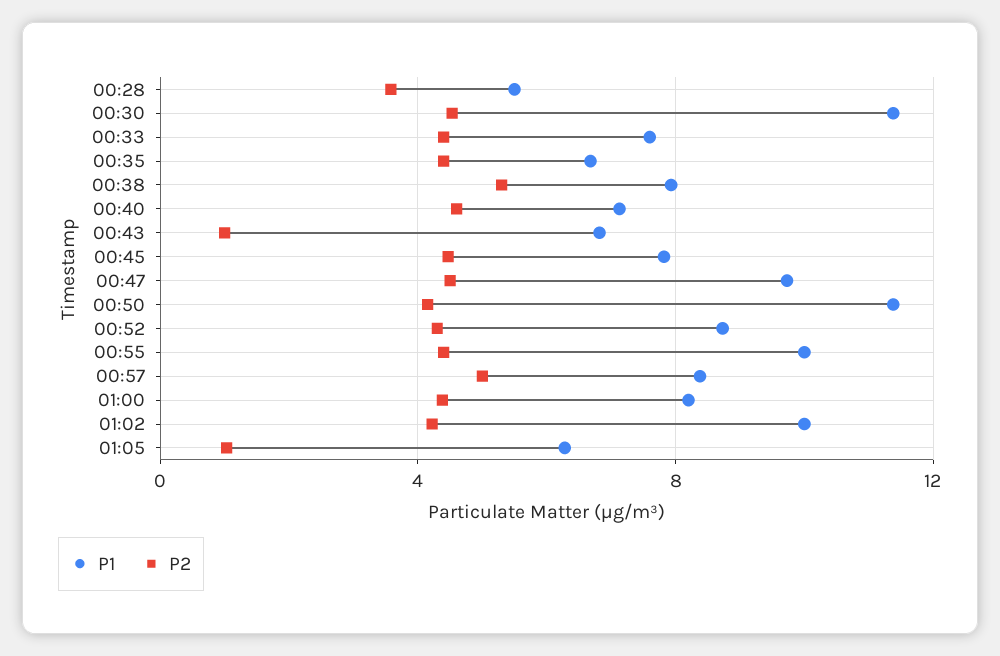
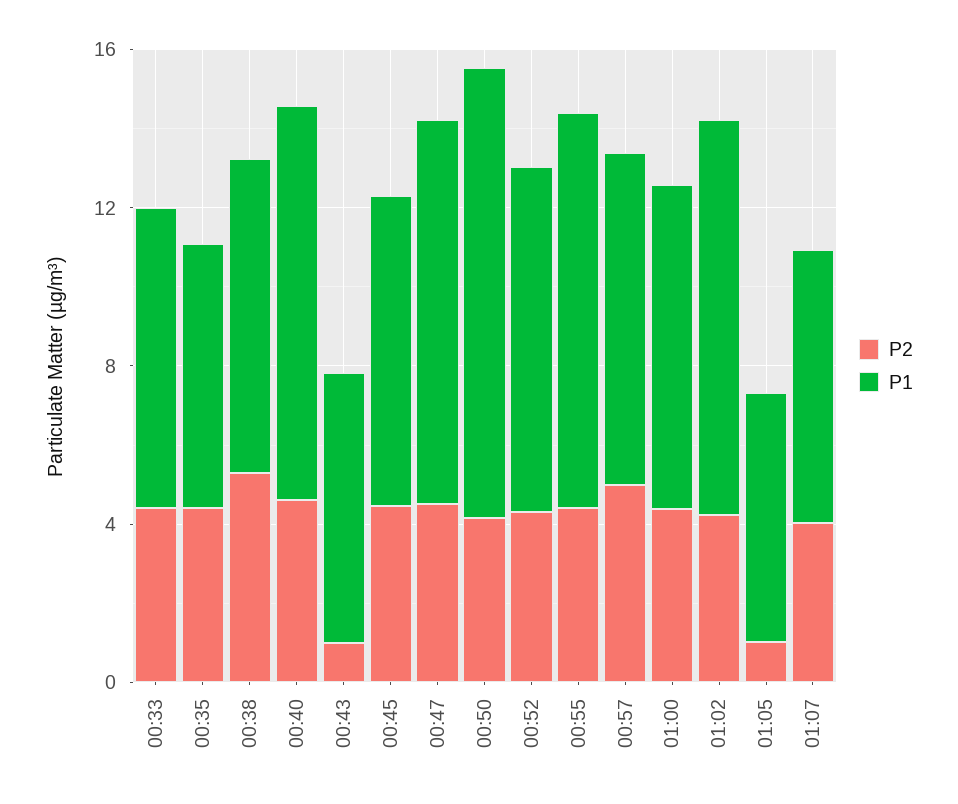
P1, 00:28: 5.5 -> none
P2, 00:28: 3.5 -> none
P1, 00:30: 11.5 -> none
P2, 00:30: 4.5 -> none
P1, 00:40: 7 -> 10
P2, 01:07: none -> 4
P1, 01:07: none -> 7

